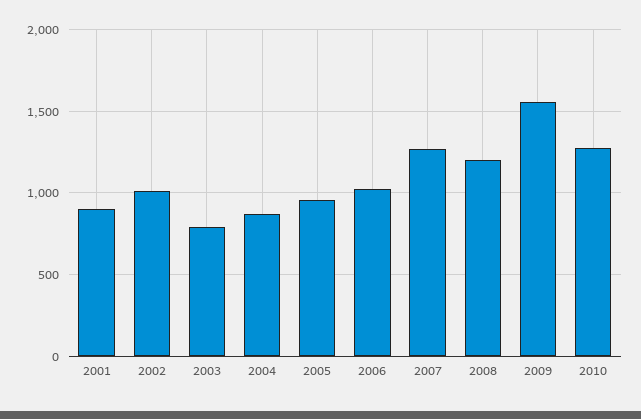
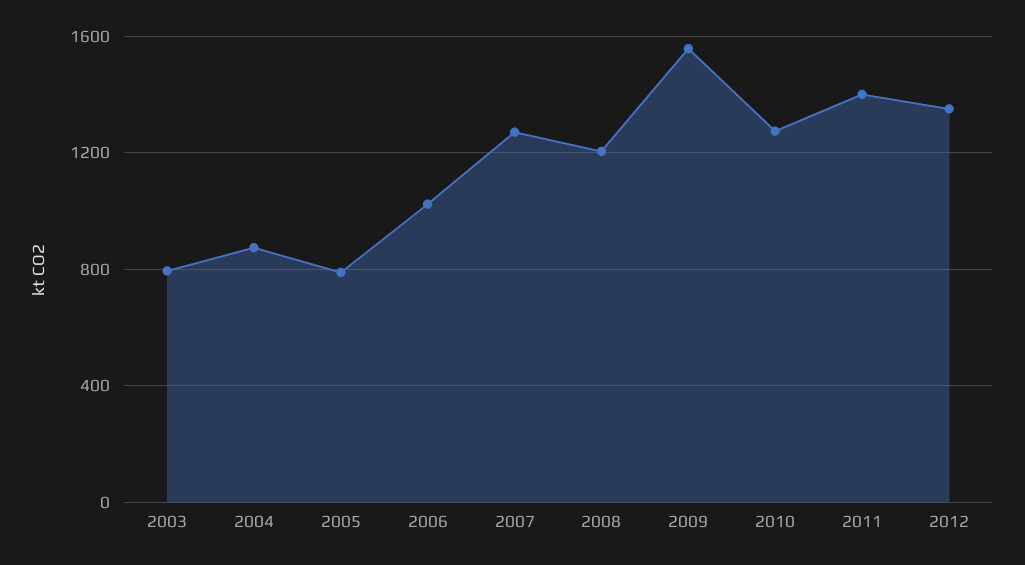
2001: 900 -> none
2002: 1000 -> none
2005: 950 -> 800
2011: none -> 1400
2012: none -> 1350

